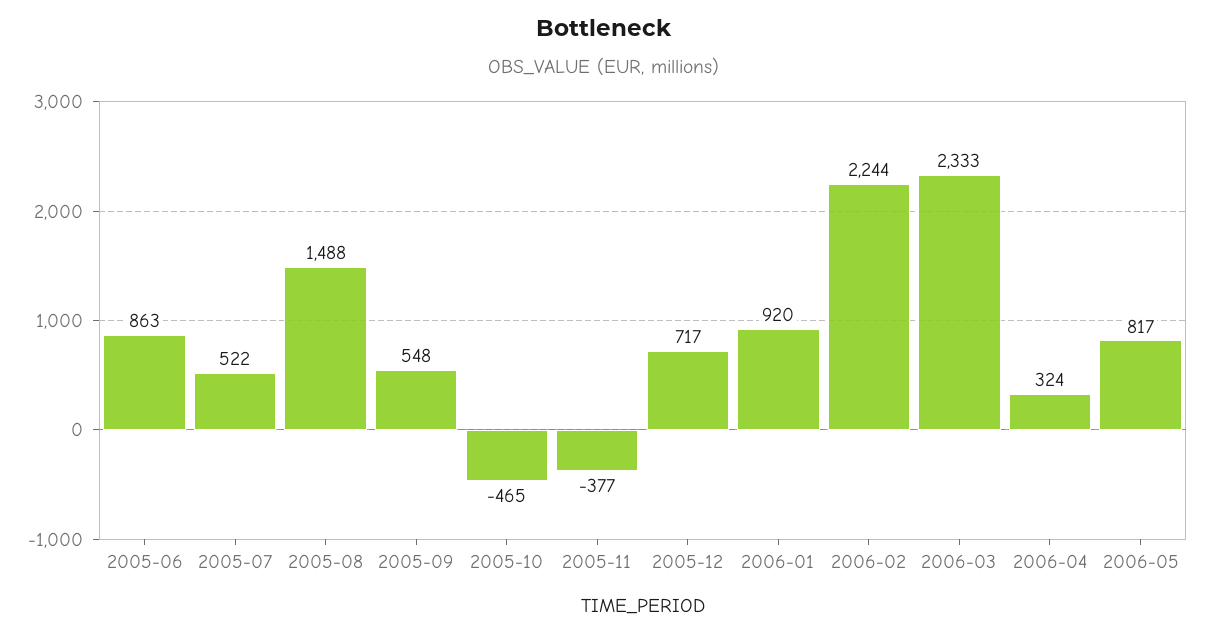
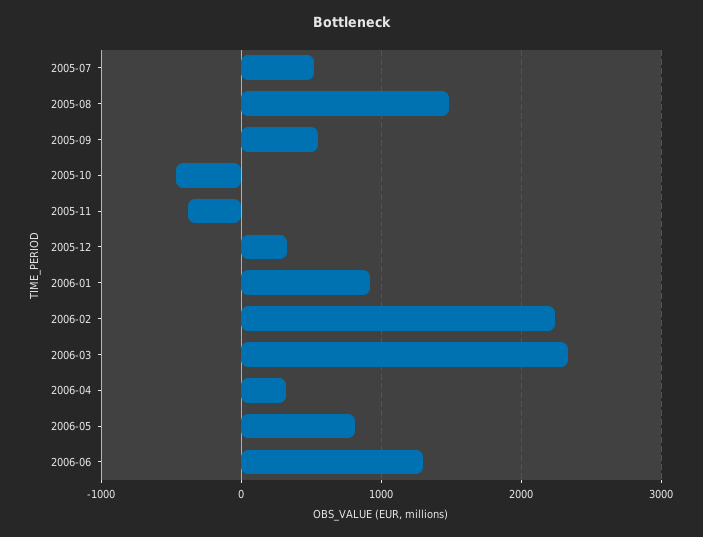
2005-06: 863 -> none
2005-12: 717 -> 300
2006-06: none -> 1300

